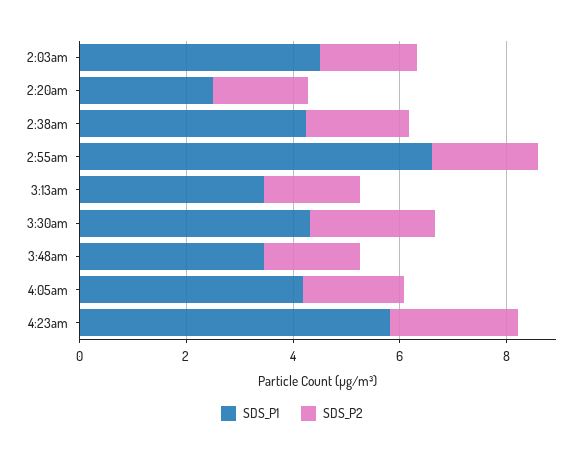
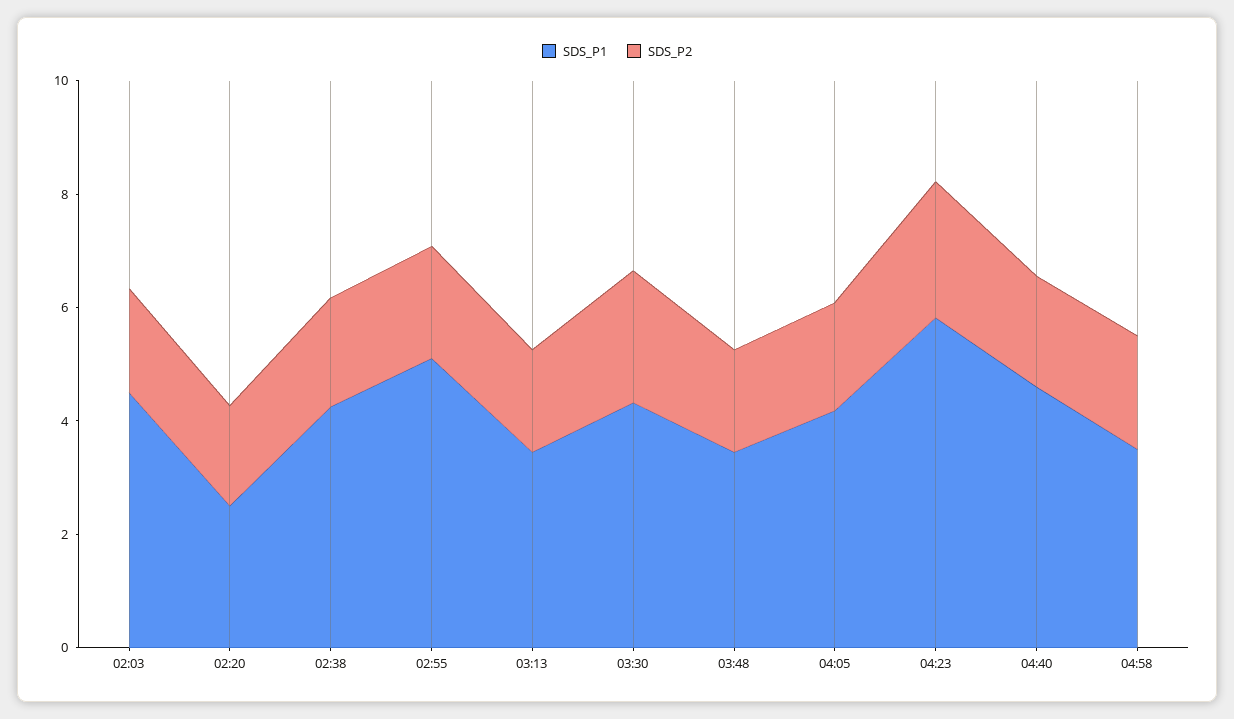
SDS_P1, 2:55am: 6.5 -> 5
SDS_P1, 04:40: none -> 4.5
SDS_P2, 04:40: none -> 2
SDS_P1, 04:58: none -> 3.5
SDS_P2, 04:58: none -> 2

